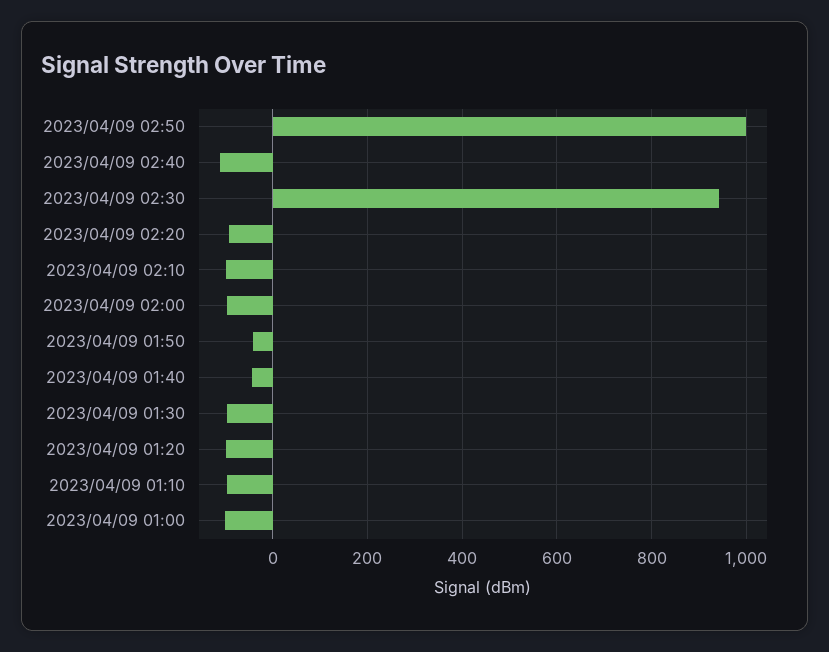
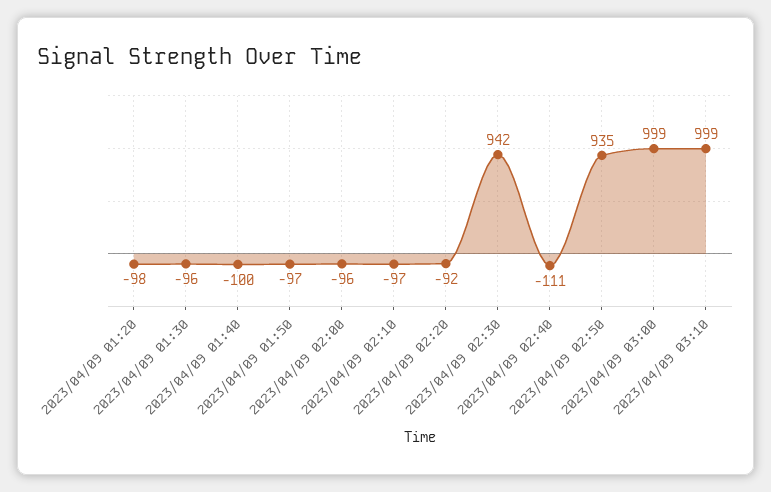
2023/04/09 02:50: 1000 -> 935
2023/04/09 01:50: -40 -> -97
2023/04/09 01:40: -40 -> -100
2023/04/09 01:10: -100 -> none
2023/04/09 01:00: -100 -> none
2023/04/09 03:00: none -> 999
2023/04/09 03:10: none -> 999

